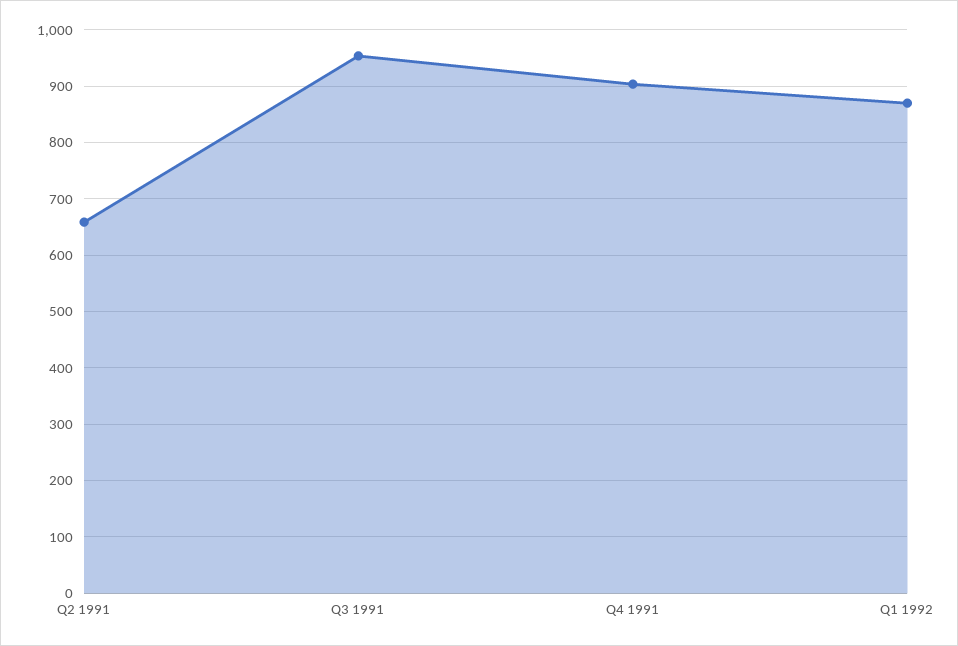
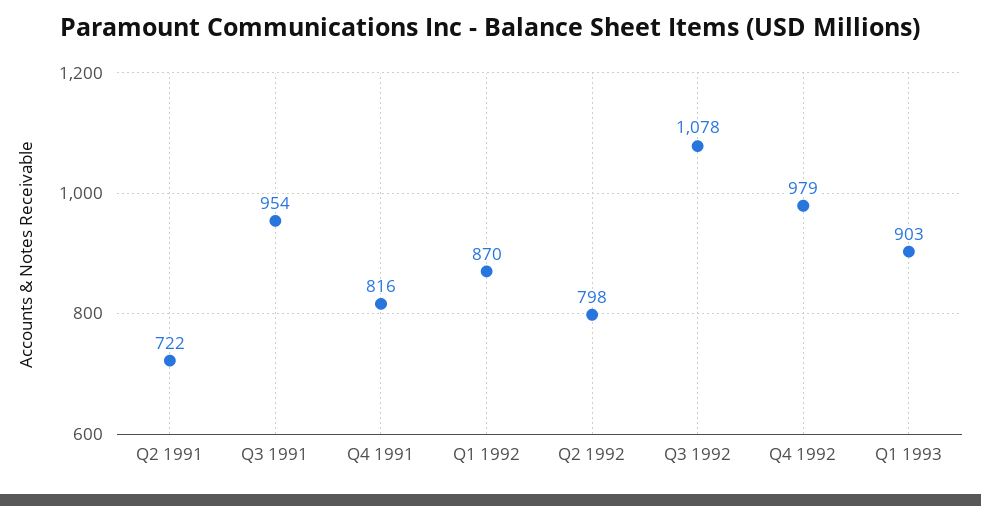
Q2 1991: 660 -> 722
Q4 1991: 900 -> 816
Q2 1992: none -> 798
Q3 1992: none -> 1078
Q4 1992: none -> 979
Q1 1993: none -> 903

